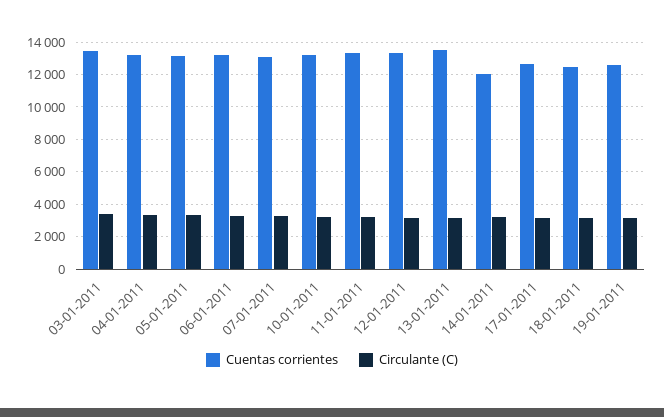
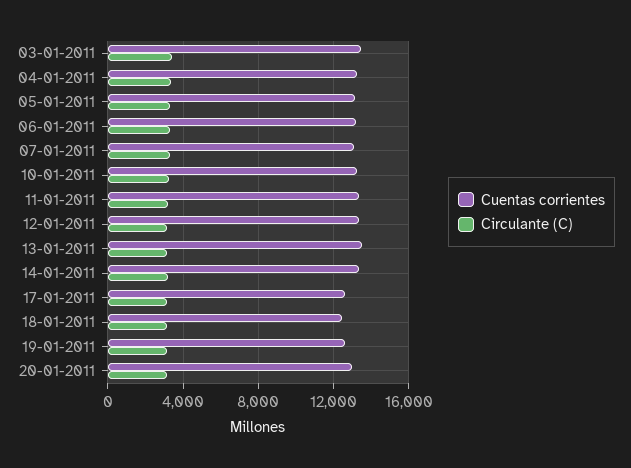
Cuentas corrientes, 14-01-2011: 12000 -> 13500
Cuentas corrientes, 20-01-2011: none -> 13000
Circulante (C), 20-01-2011: none -> 3000

